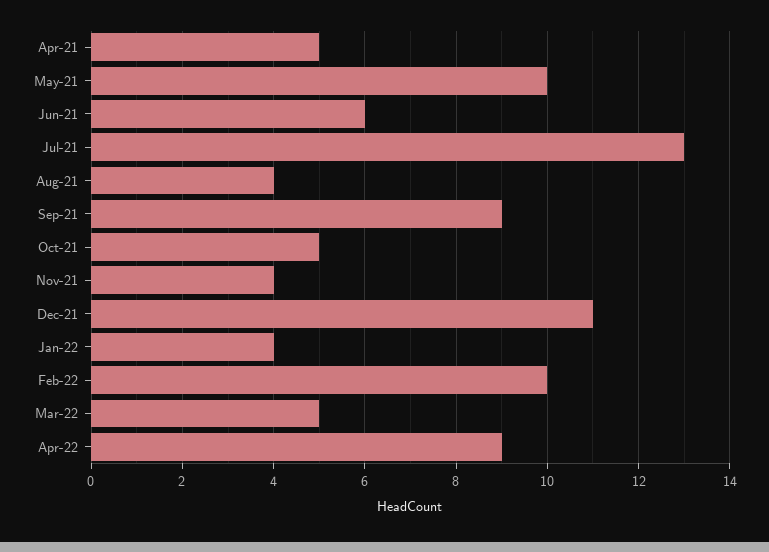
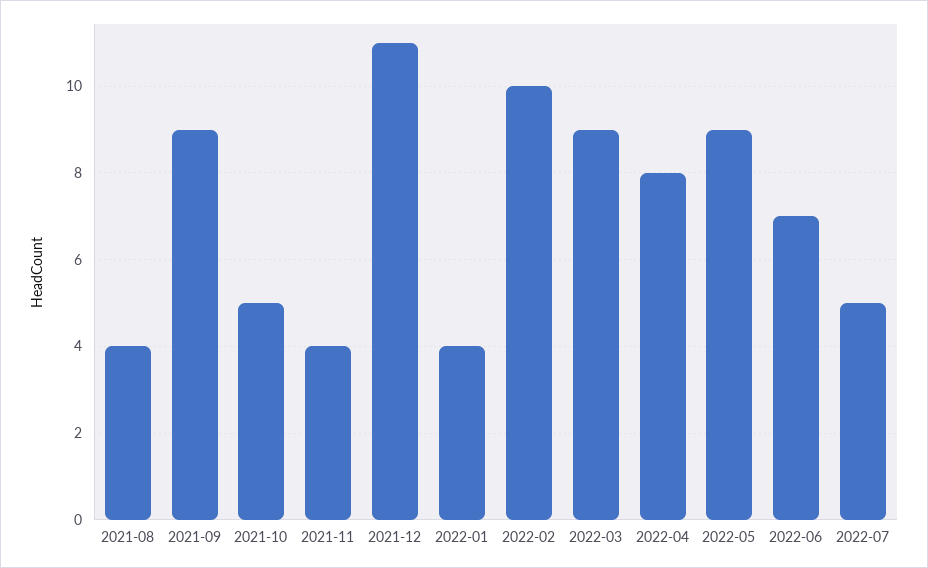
Apr-21: 5 -> none
May-21: 10 -> none
Jun-21: 6 -> none
Jul-21: 13 -> none
Mar-22: 5 -> 9
Apr-22: 9 -> 8
2022-05: none -> 9
2022-06: none -> 7
2022-07: none -> 5

